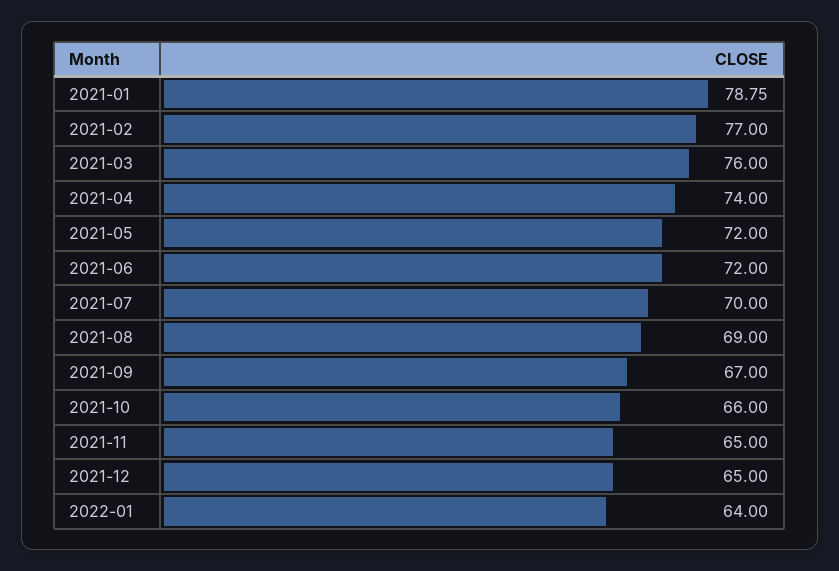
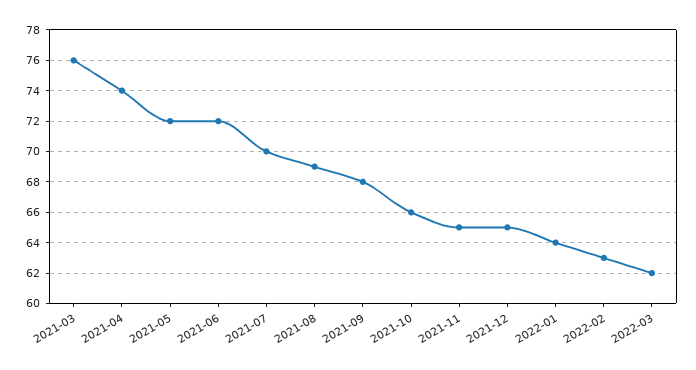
2021-01: 78.75 -> none
2021-02: 77 -> none
2021-09: 67 -> 68
2022-02: none -> 63
2022-03: none -> 62

